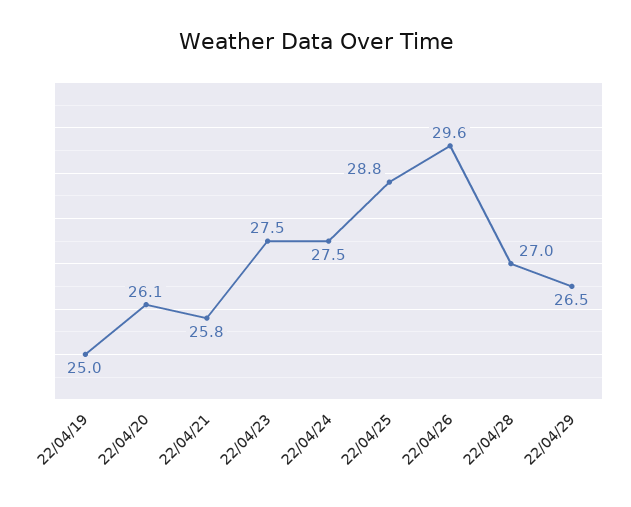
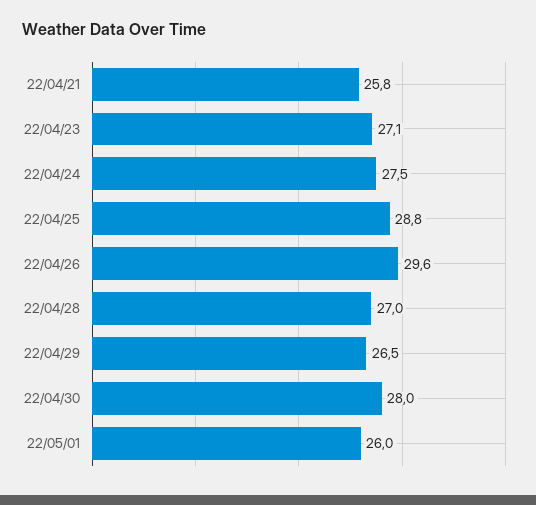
22/04/19: 25 -> none
22/04/20: 26.1 -> none
22/04/23: 27.5 -> 27.1
22/04/30: none -> 28
22/05/01: none -> 26

